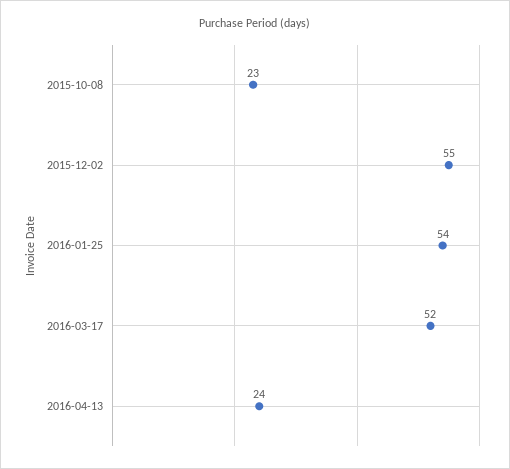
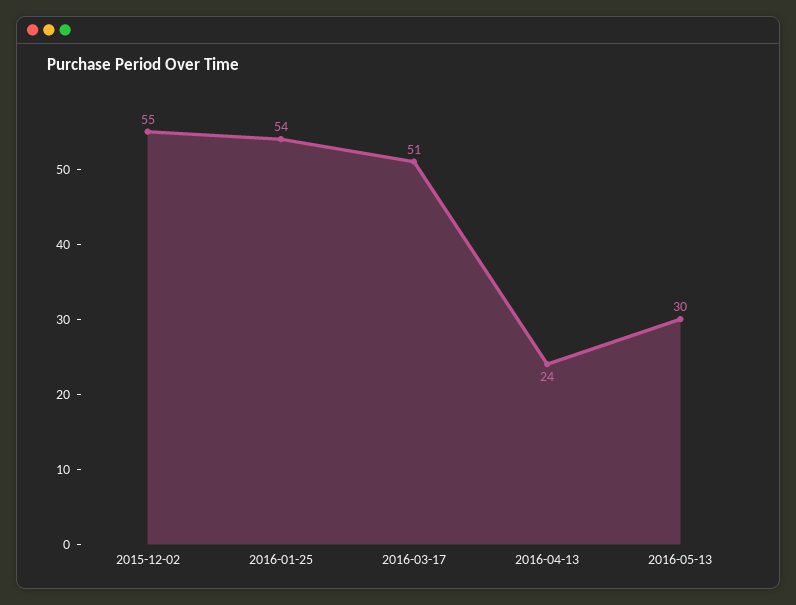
2015-10-08: 23 -> none
2016-03-17: 52 -> 51
2016-05-13: none -> 30

